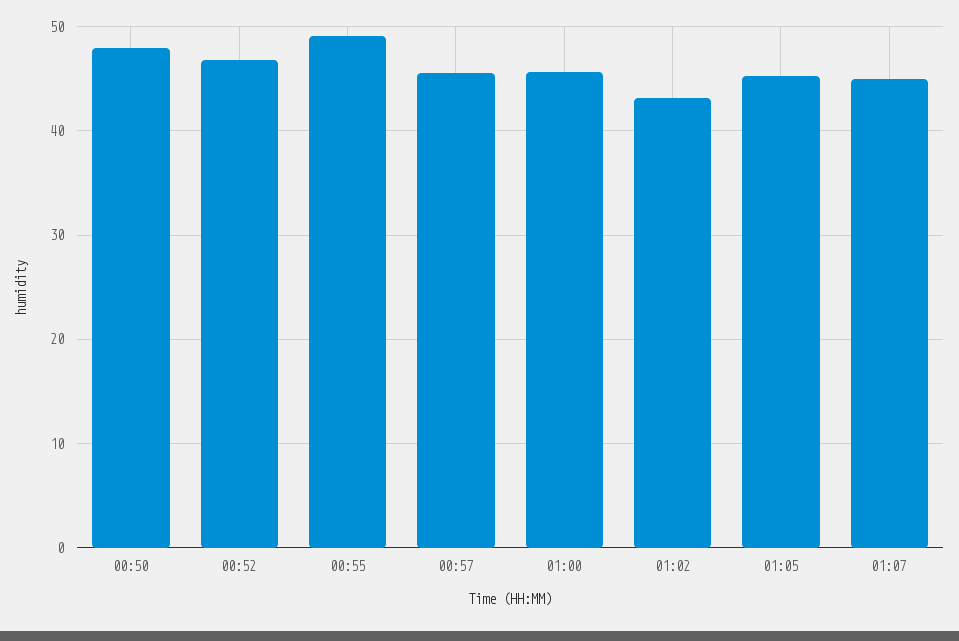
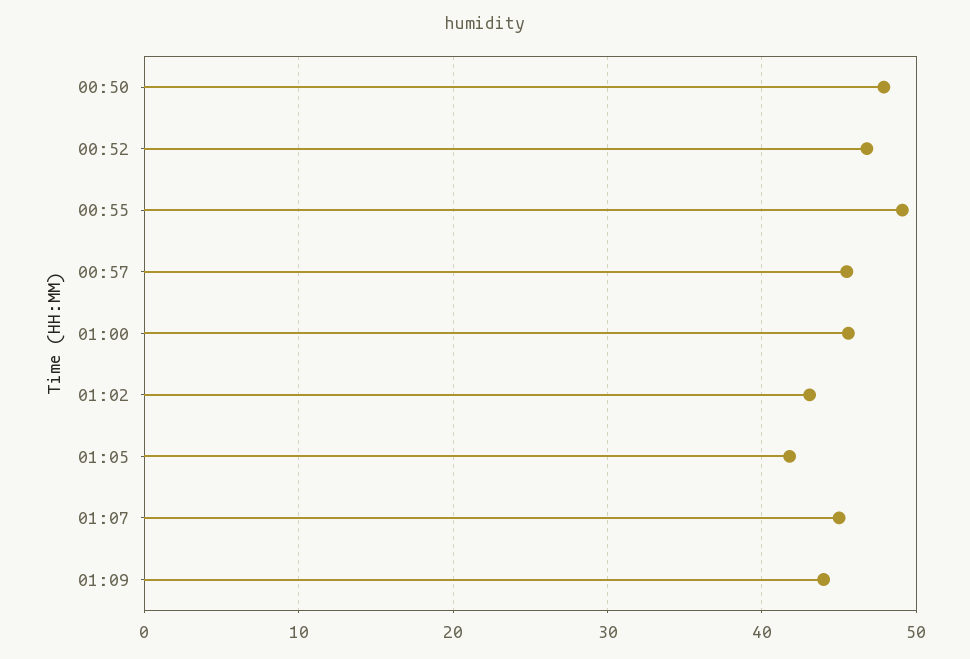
01:05: 45 -> 42
01:09: none -> 44

